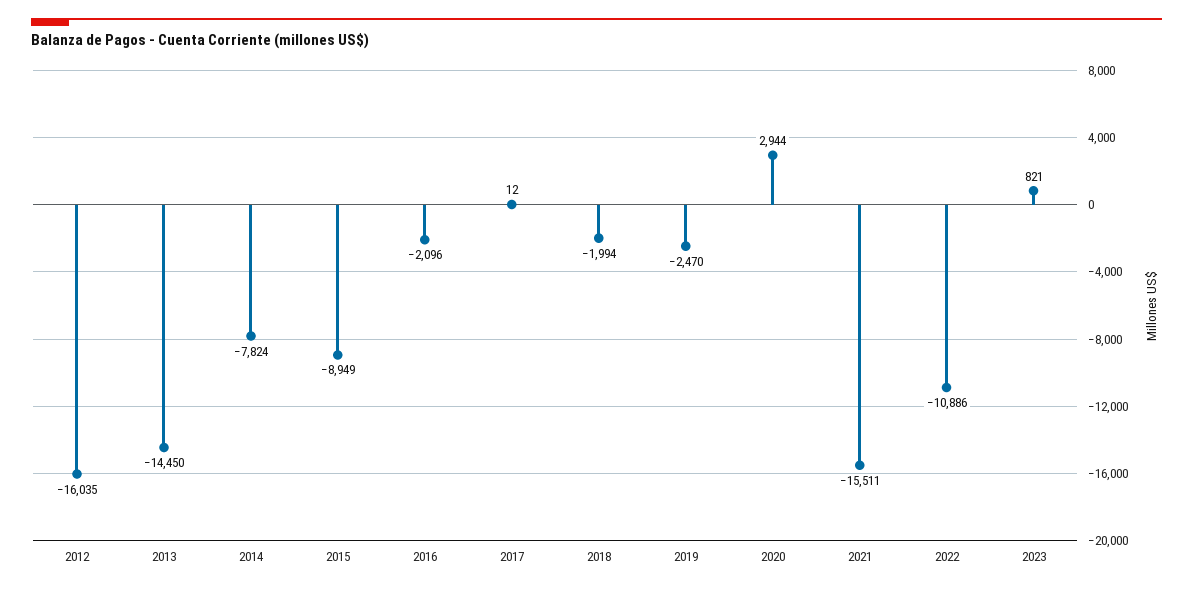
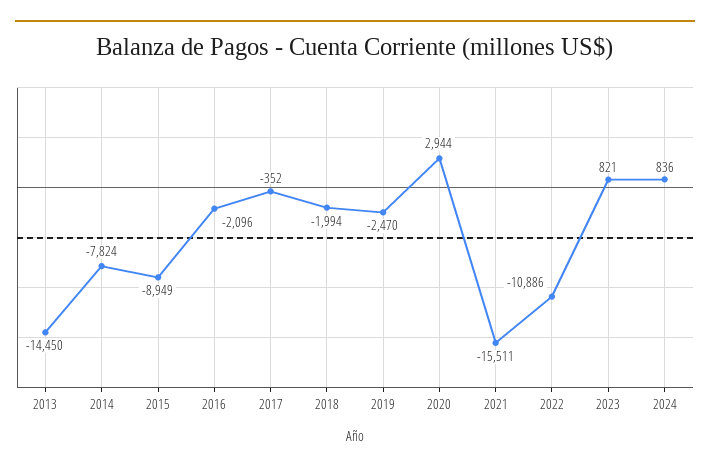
2012: -16035 -> none
2017: 12 -> -352
2024: none -> 836

